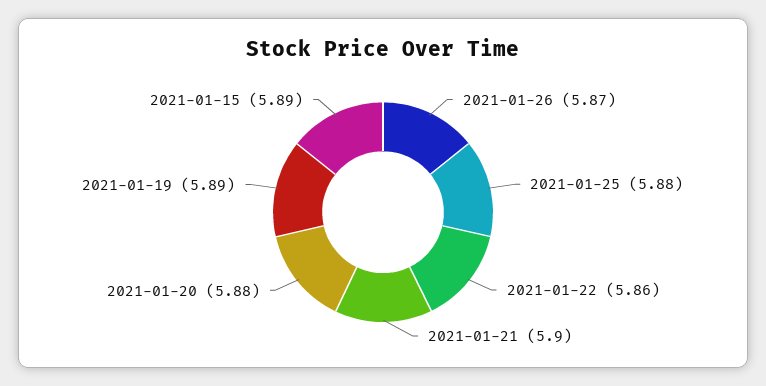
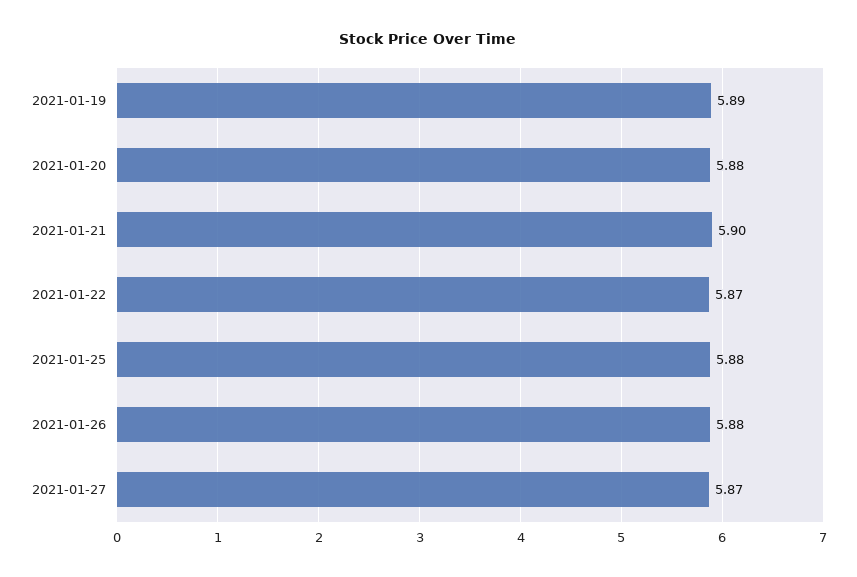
2021-01-26: 5.87 -> 5.88
2021-01-22: 5.86 -> 5.87
2021-01-15: 5.89 -> none
2021-01-27: none -> 5.87

